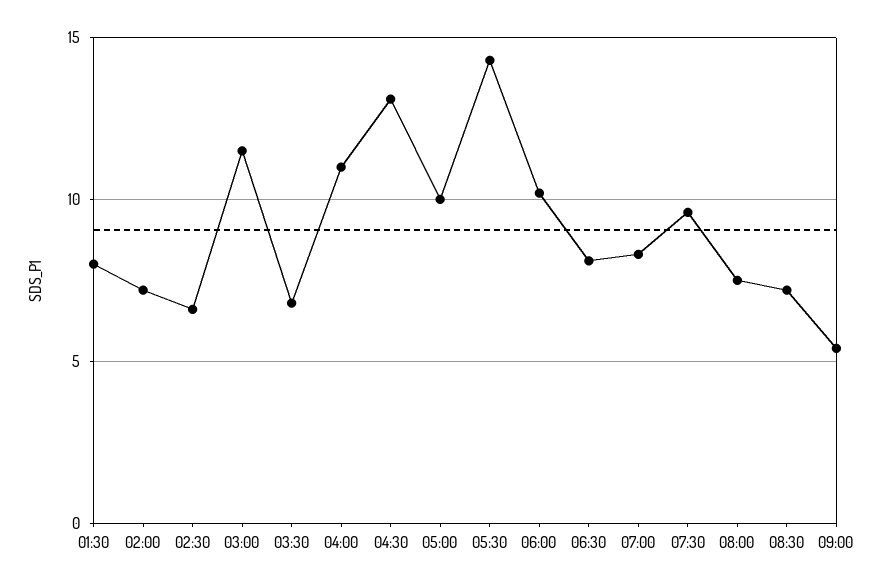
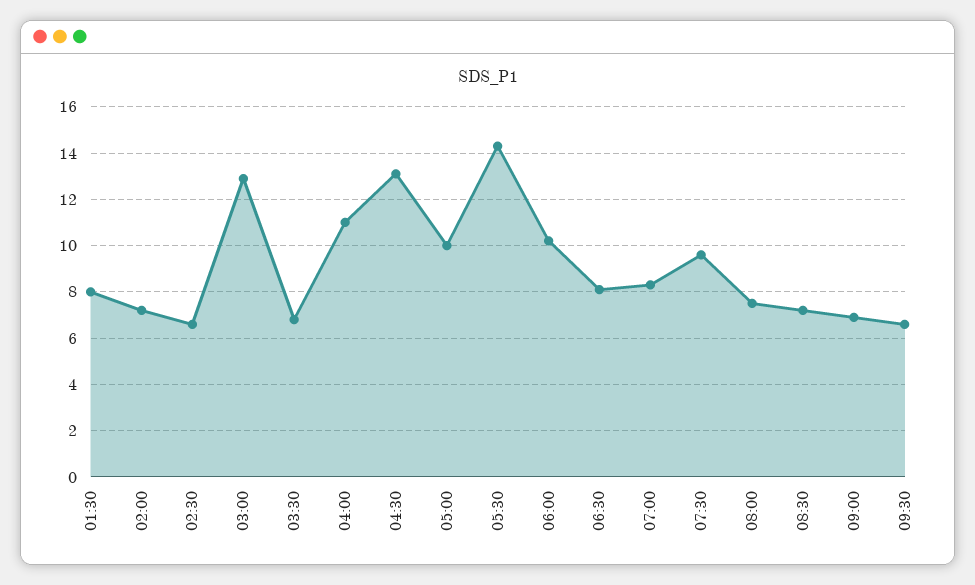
03:00: 11.5 -> 13
09:00: 5.5 -> 7
09:30: none -> 6.5

